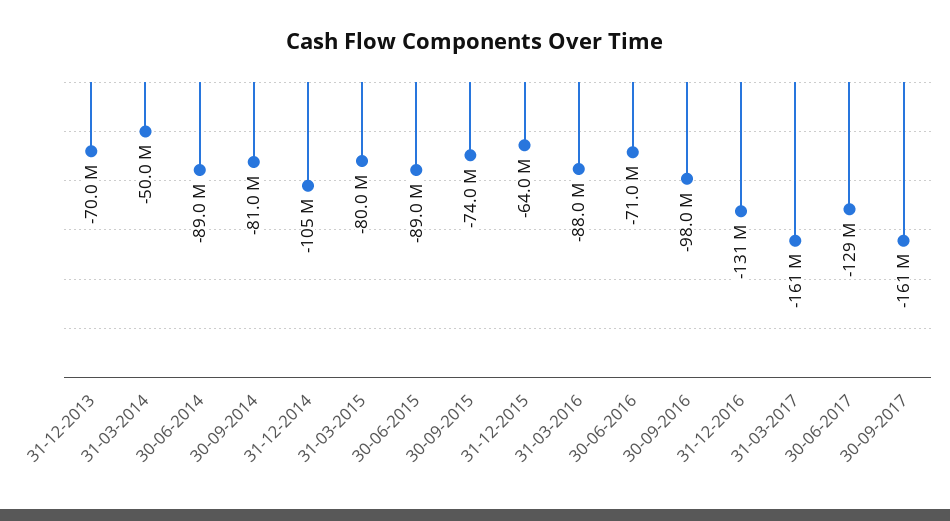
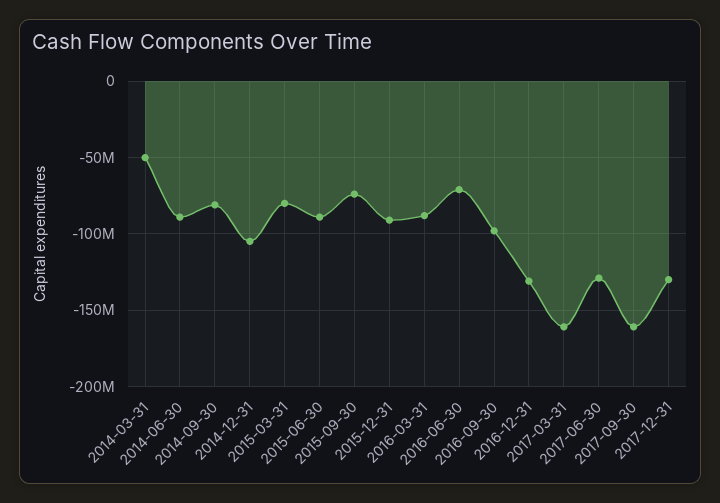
31-12-2013: -70000000 -> none
31-12-2015: -64000000 -> -90000000
2017-12-31: none -> -130000000

